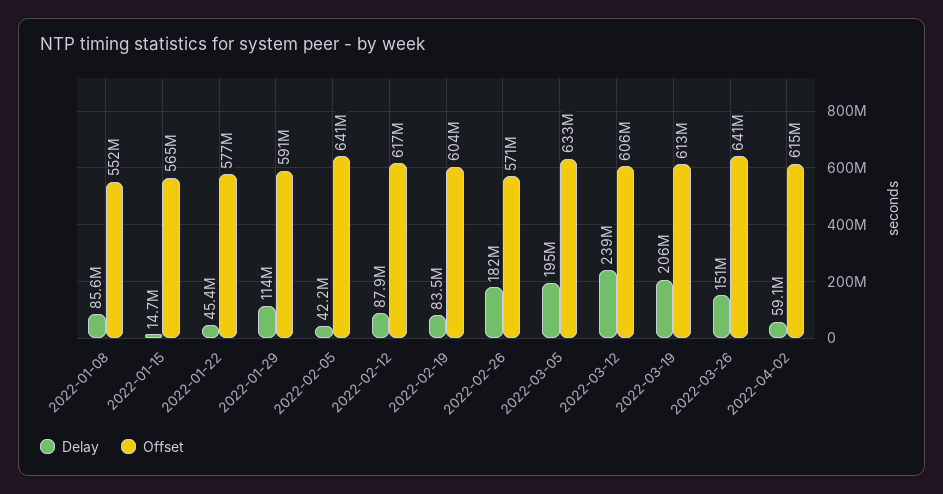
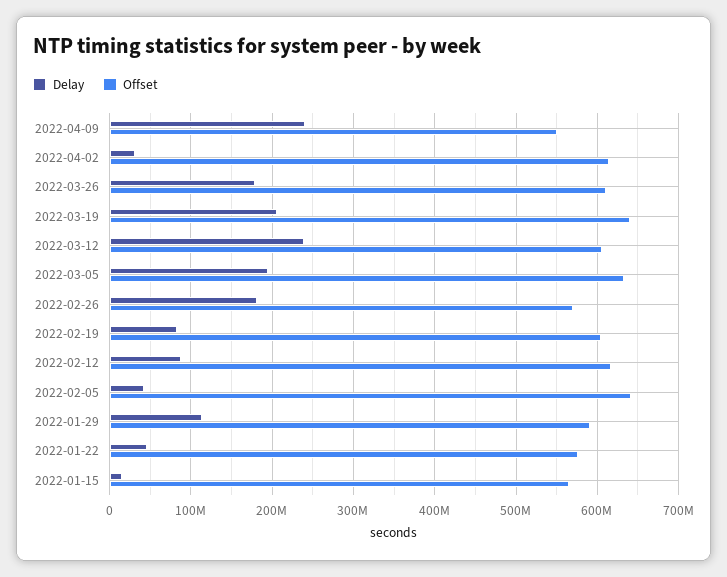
Delay, 2022-01-08: 85600000 -> none
Offset, 2022-01-08: 552000000 -> none
Offset, 2022-03-19: 613000000 -> 640000000
Delay, 2022-03-26: 151000000 -> 180000000
Offset, 2022-03-26: 641000000 -> 610000000
Delay, 2022-04-02: 59100000 -> 30000000
Delay, 2022-04-09: none -> 240000000
Offset, 2022-04-09: none -> 550000000

